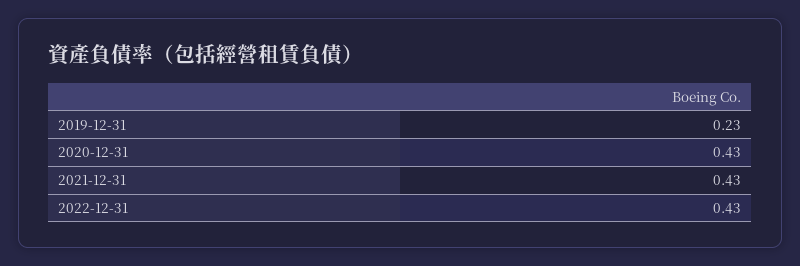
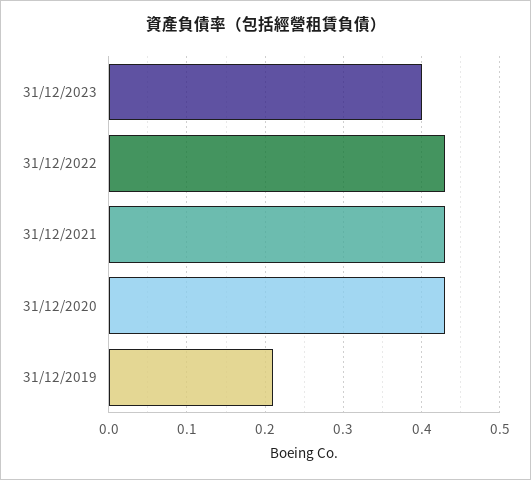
2019-12-31: 0.23 -> 0.21
31/12/2023: none -> 0.4

